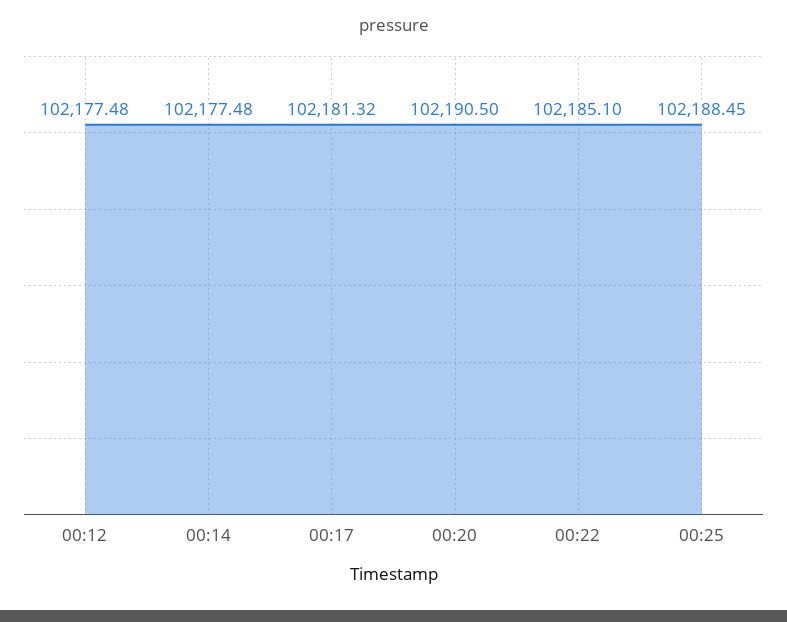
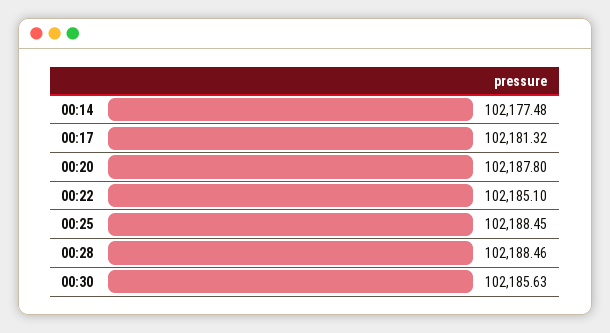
00:12: 102177.48 -> none
00:20: 102190.5 -> 102187.8
00:28: none -> 102188.46
00:30: none -> 102185.63

